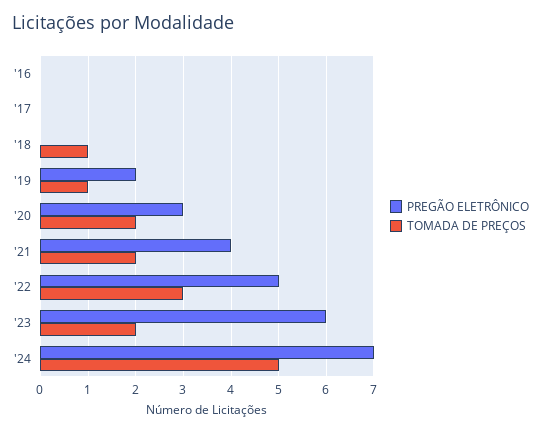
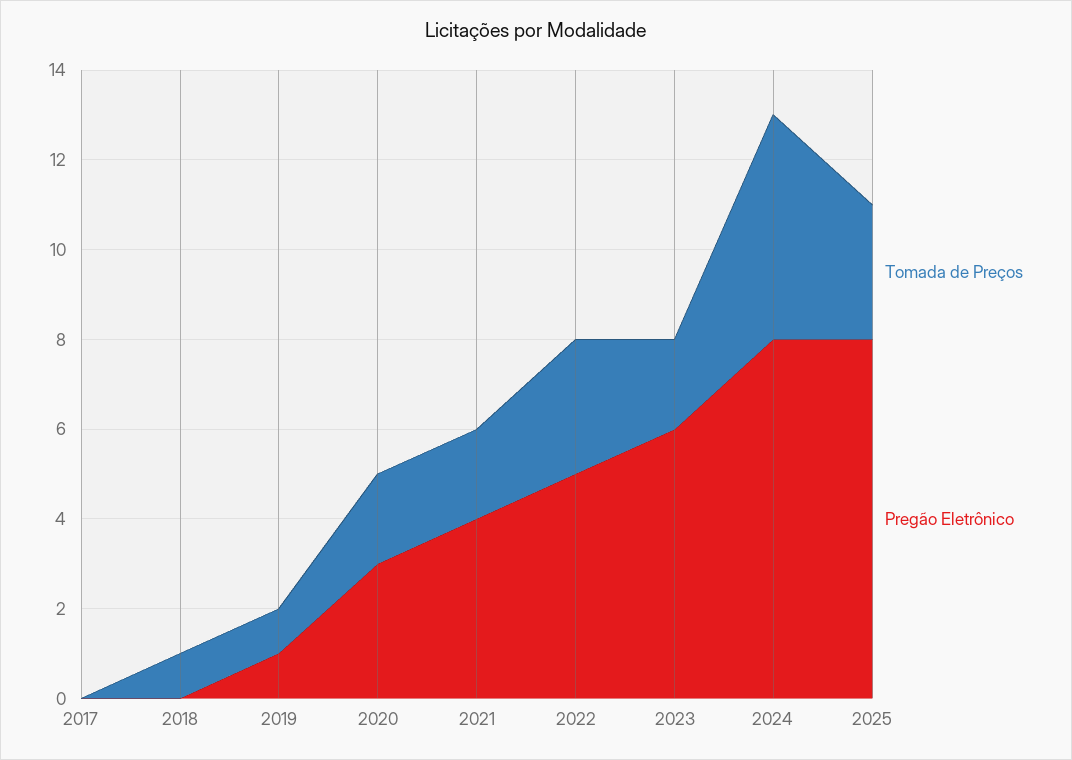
PREGÃO ELETRÔNICO, '16: 0 -> none
TOMADA DE PREÇOS, '16: 0 -> none
PREGÃO ELETRÔNICO, '19: 2 -> 1
PREGÃO ELETRÔNICO, '24: 7 -> 8
TOMADA DE PREÇOS, 2025: none -> 3
PREGÃO ELETRÔNICO, 2025: none -> 8

